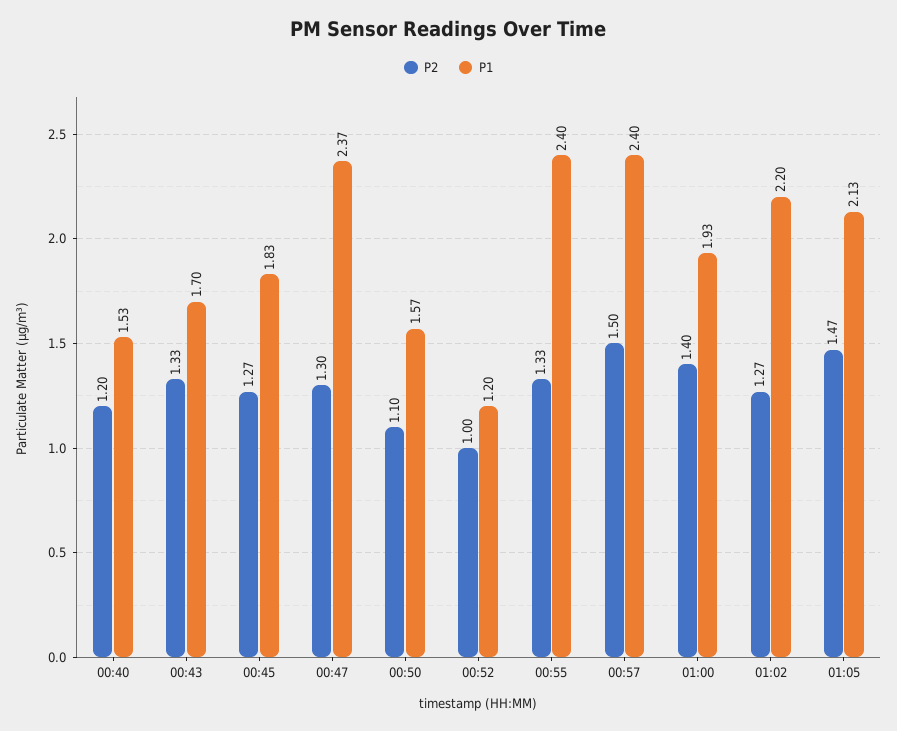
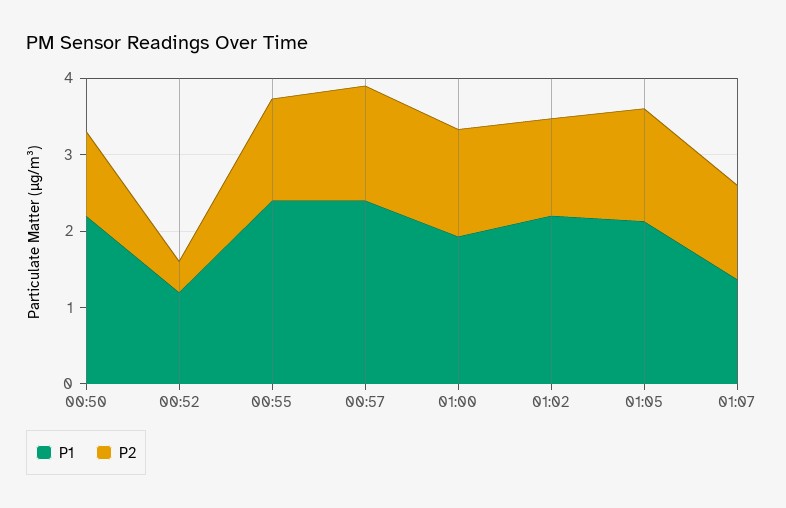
P2, 00:40: 1.2 -> none
P1, 00:40: 1.53 -> none
P2, 00:43: 1.33 -> none
P1, 00:43: 1.7 -> none
P2, 00:45: 1.27 -> none
P1, 00:45: 1.83 -> none
P2, 00:47: 1.3 -> none
P1, 00:47: 2.37 -> none
P1, 00:50: 1.57 -> 2.2
P2, 00:52: 1 -> 0.4
P1, 01:07: none -> 1.4
P2, 01:07: none -> 1.2

